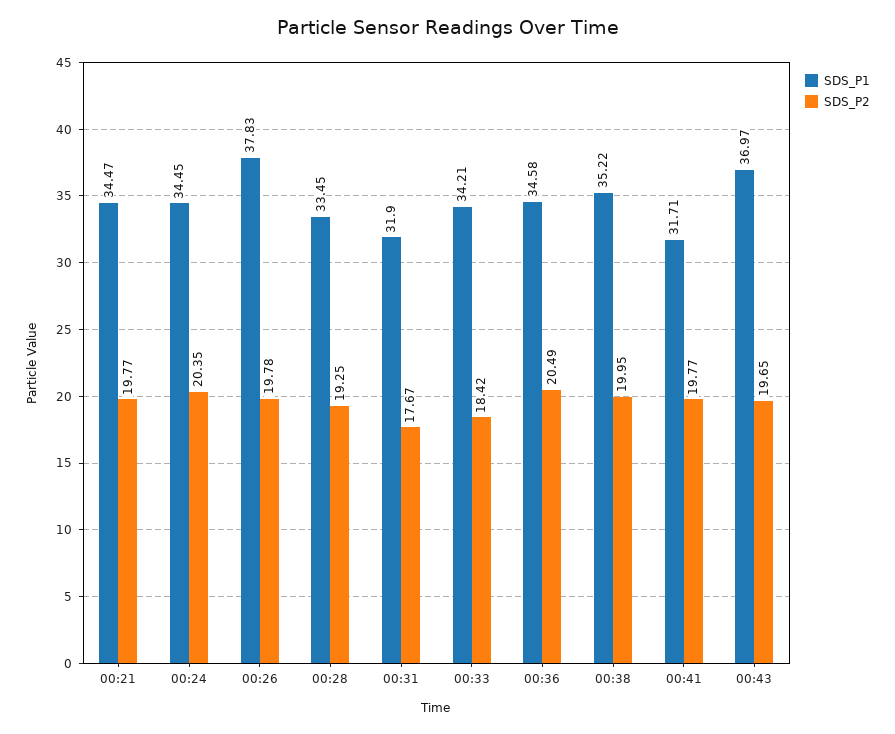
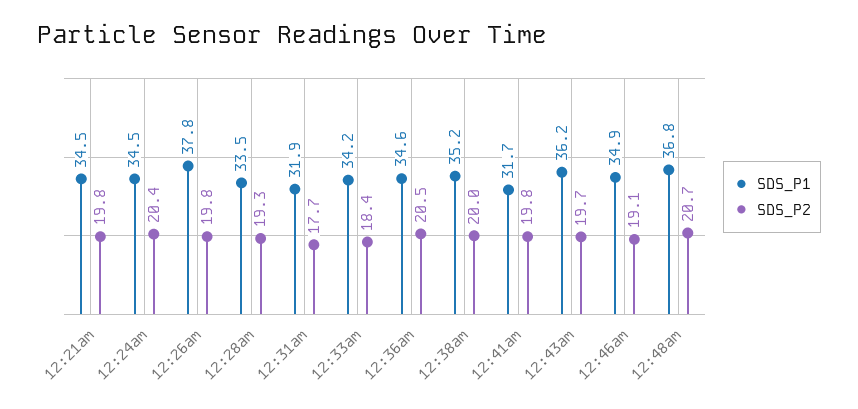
SDS_P1, 00:43: 36.97 -> 36.2
SDS_P1, 12:46am: none -> 34.9
SDS_P2, 12:46am: none -> 19.1
SDS_P1, 12:48am: none -> 36.8
SDS_P2, 12:48am: none -> 20.7

